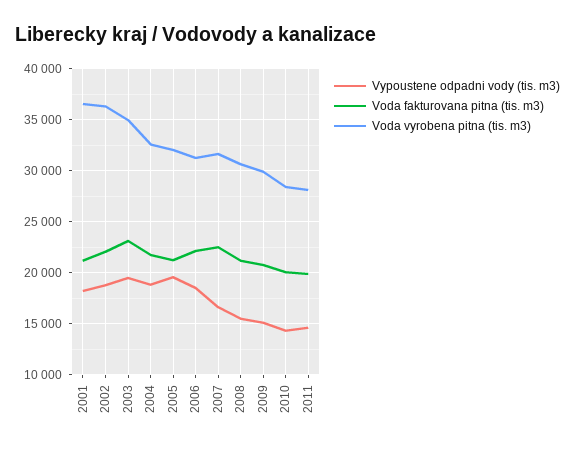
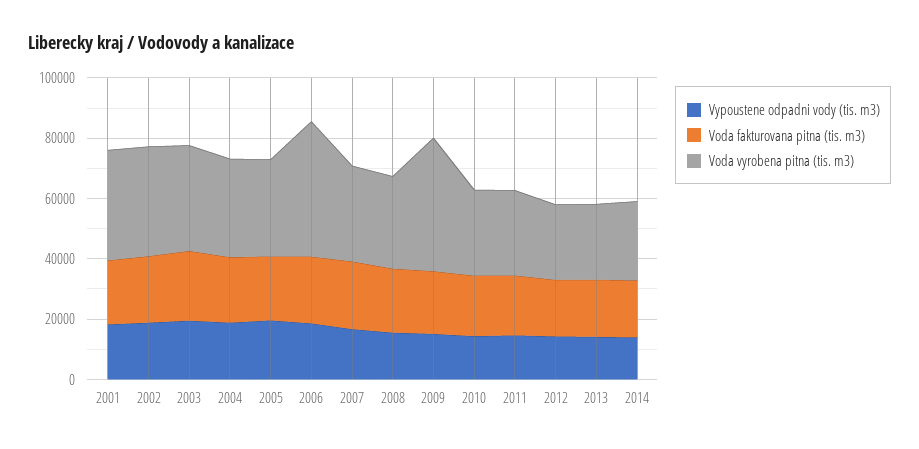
Voda vyrobena pitna (tis. m3), 2006: 31000 -> 45000
Voda vyrobena pitna (tis. m3), 2009: 30000 -> 45000
Vypoustene odpadni vody (tis. m3), 2012: none -> 15000
Voda fakturovana pitna (tis. m3), 2012: none -> 20000
Voda vyrobena pitna (tis. m3), 2012: none -> 25000
Vypoustene odpadni vody (tis. m3), 2013: none -> 15000
Voda fakturovana pitna (tis. m3), 2013: none -> 20000
Voda vyrobena pitna (tis. m3), 2013: none -> 25000
Vypoustene odpadni vody (tis. m3), 2014: none -> 15000
Voda fakturovana pitna (tis. m3), 2014: none -> 20000
Voda vyrobena pitna (tis. m3), 2014: none -> 25000

